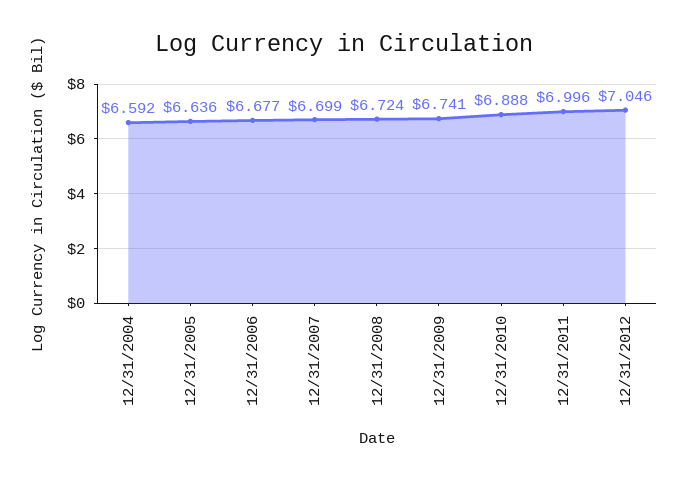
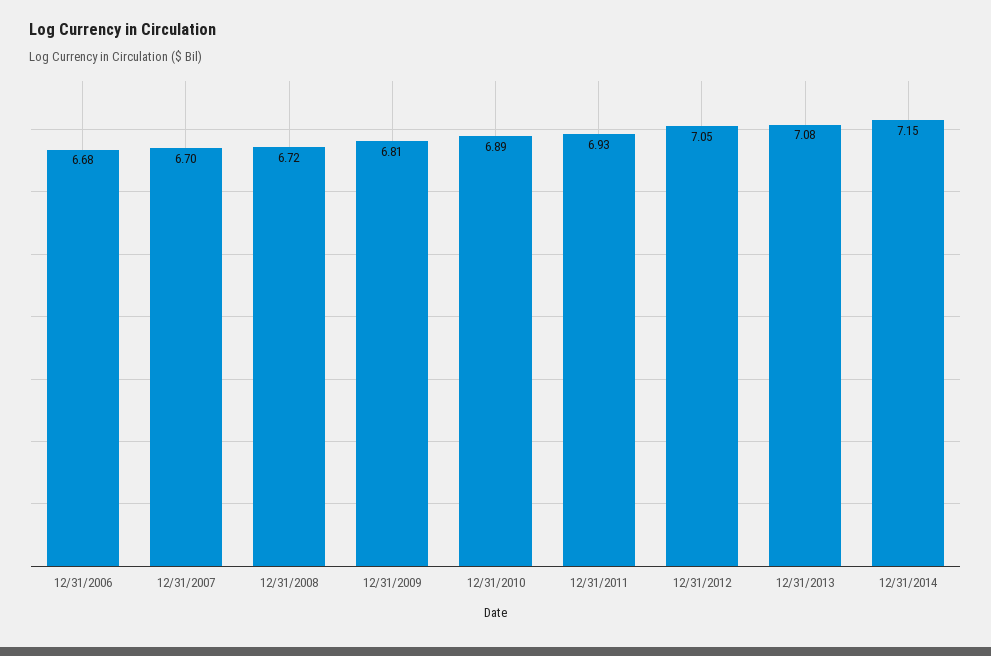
12/31/2004: 6.592 -> none
12/31/2005: 6.636 -> none
12/31/2009: 6.741 -> 6.81
12/31/2011: 6.996 -> 6.93
12/31/2013: none -> 7.08
12/31/2014: none -> 7.15

